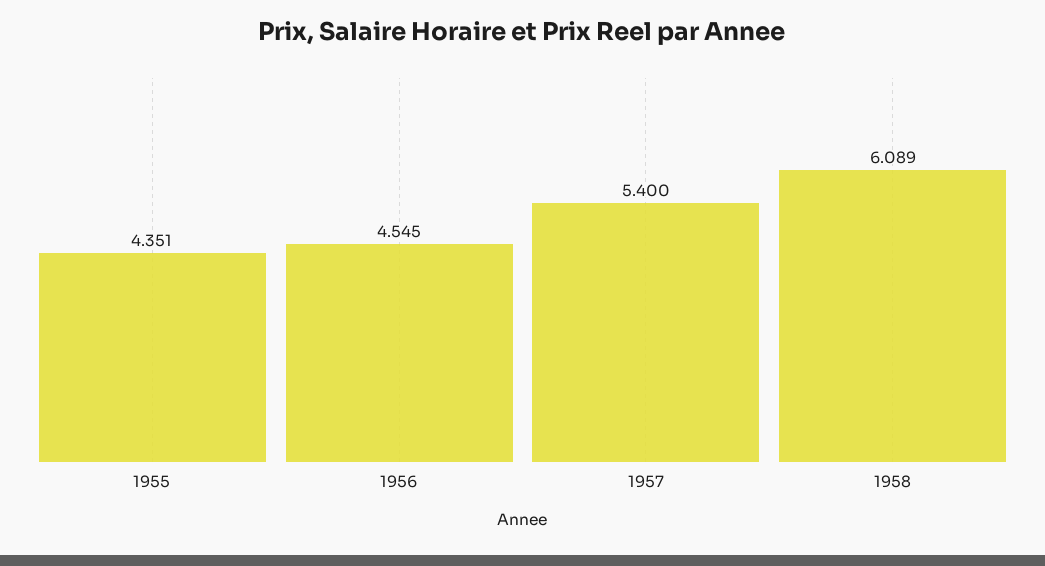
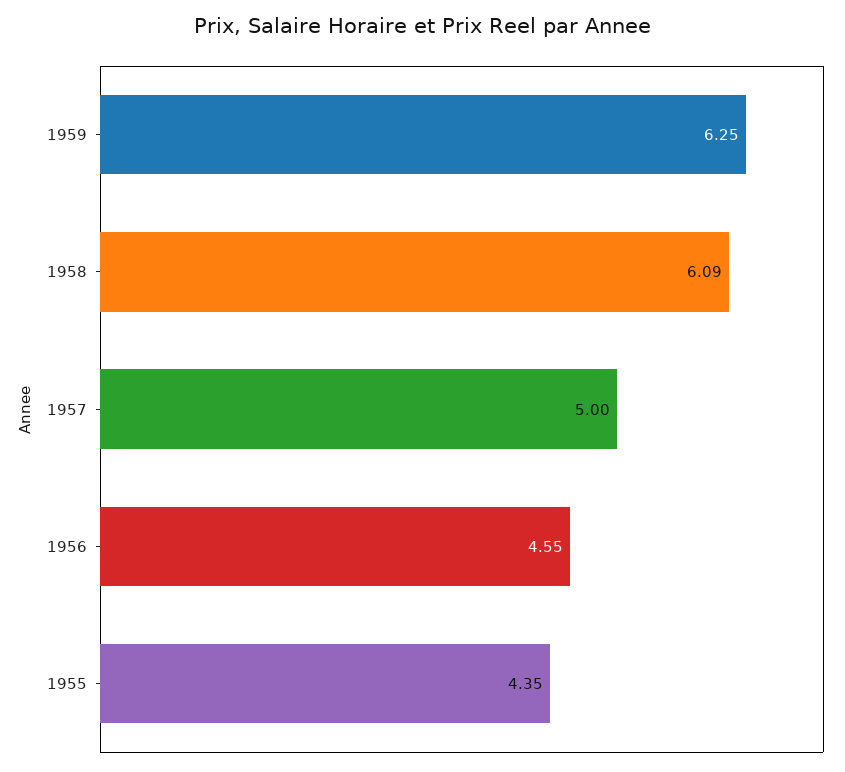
1957: 5.4 -> 5
1959: none -> 6.25

